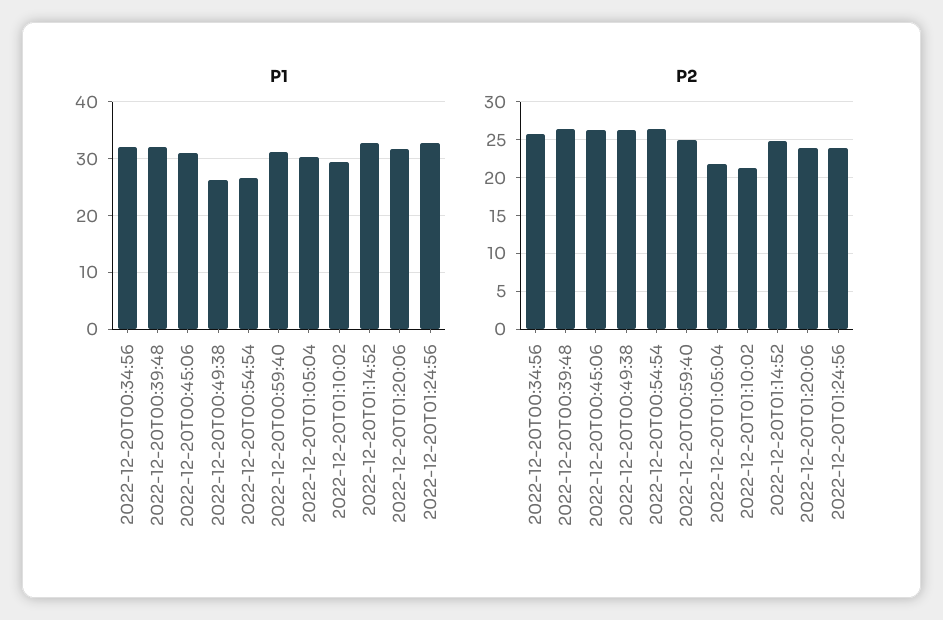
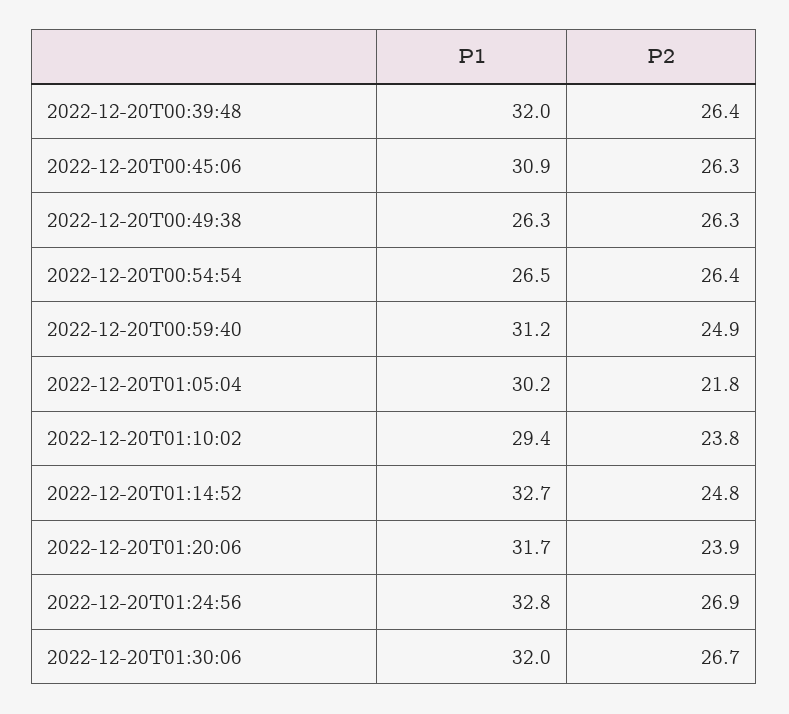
P1, 2022-12-20T00:34:56: 32 -> none
P2, 2022-12-20T00:34:56: 26 -> none
P2, 2022-12-20T01:10:02: 21 -> 23.8
P2, 2022-12-20T01:24:56: 24 -> 26.9
P1, 2022-12-20T01:30:06: none -> 32
P2, 2022-12-20T01:30:06: none -> 26.7

